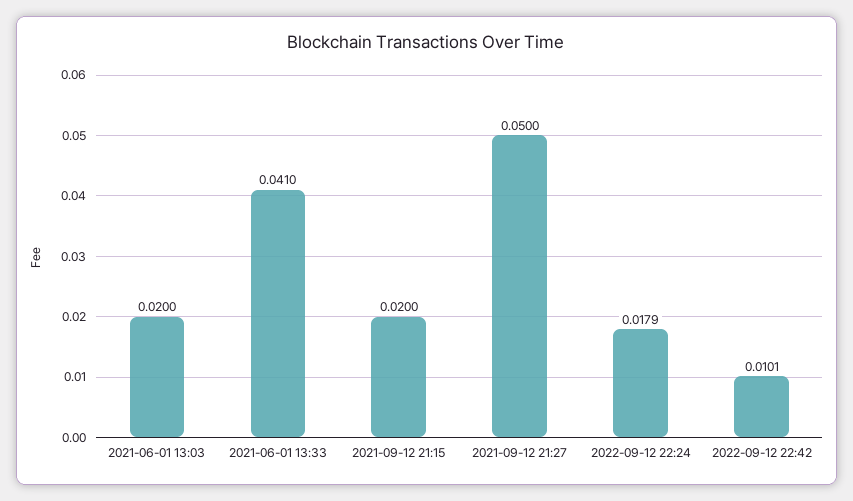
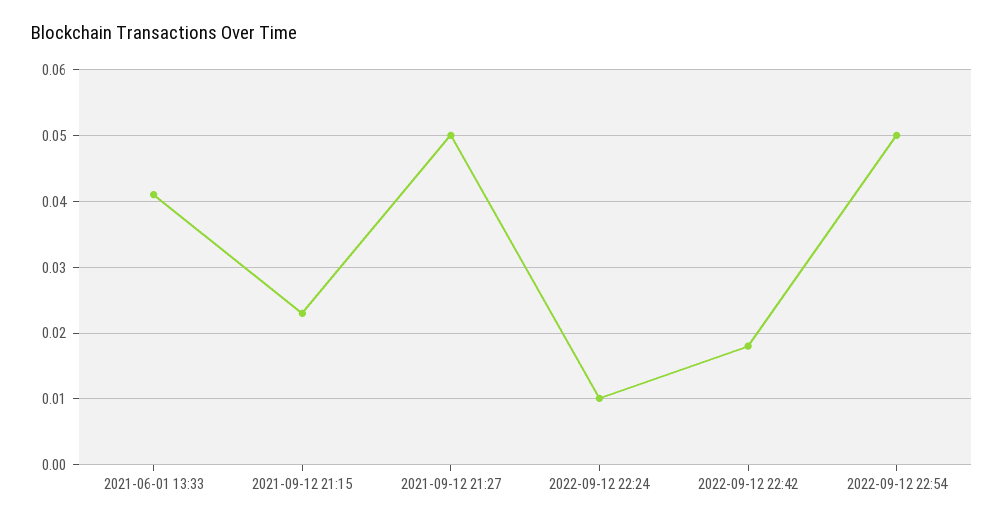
2021-06-01 13:03: 0.02 -> none
2021-09-12 21:15: 0.02 -> 0.023
2022-09-12 22:24: 0.0179 -> 0.01
2022-09-12 22:42: 0.0101 -> 0.018
2022-09-12 22:54: none -> 0.05

